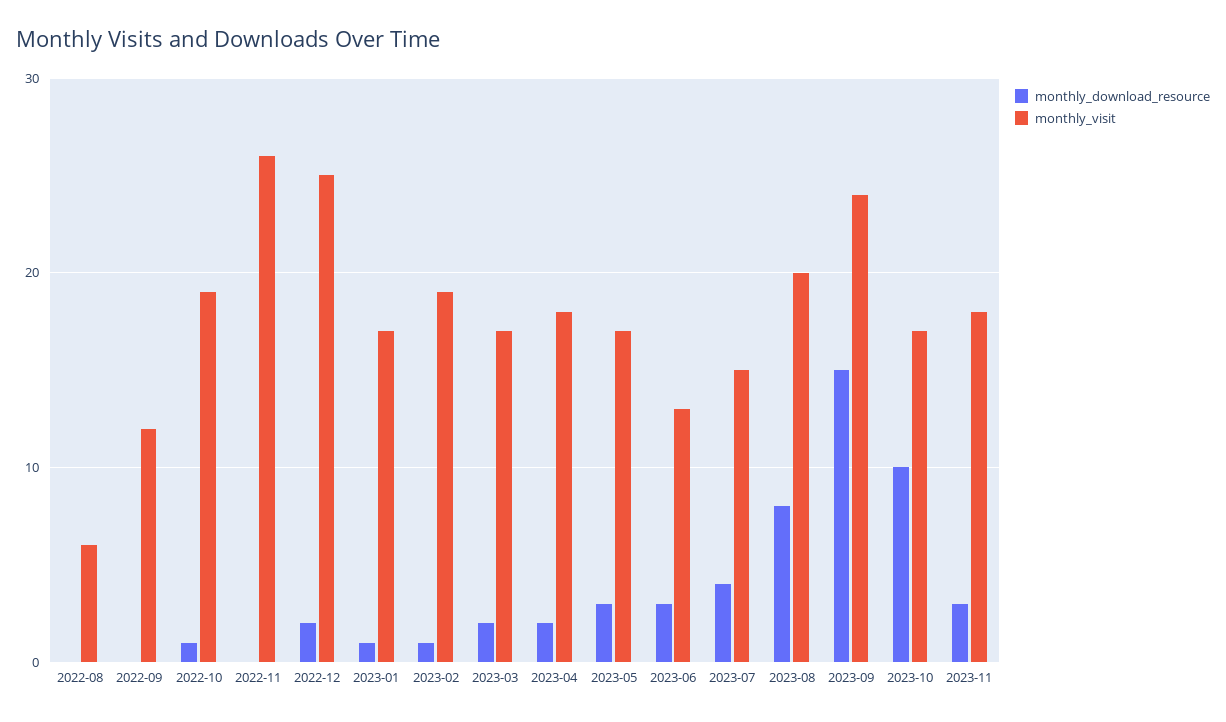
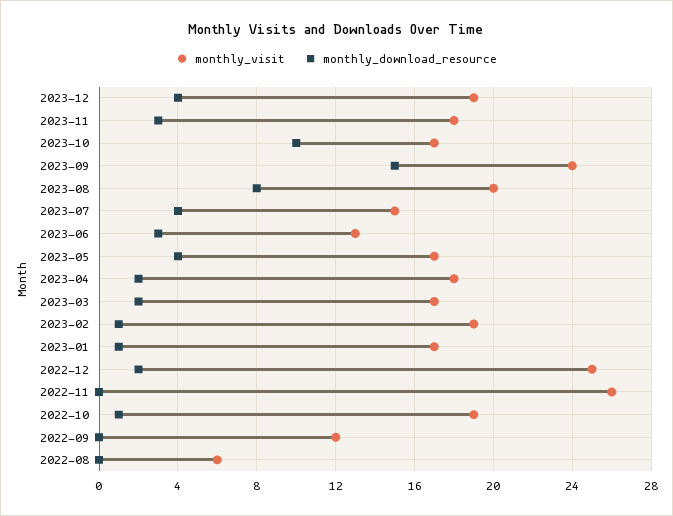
monthly_download_resource, 2023-05: 3 -> 4
monthly_visit, 2023-12: none -> 19
monthly_download_resource, 2023-12: none -> 4

